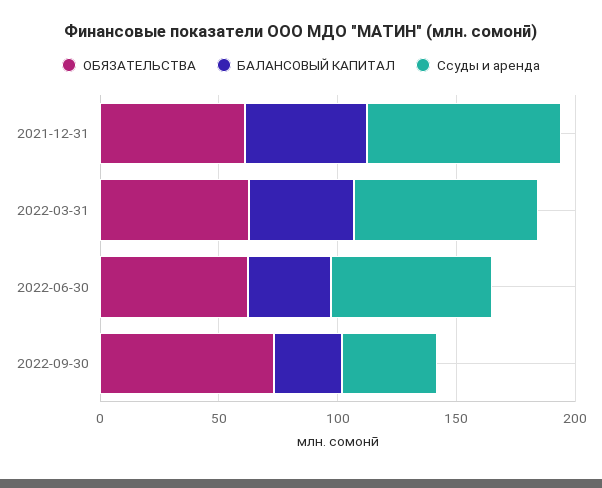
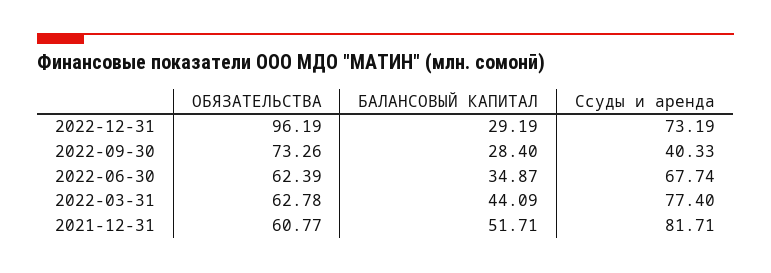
ОБЯЗАТЕЛЬСТВА, 2022-12-31: none -> 96.19
БАЛАНСОВЫЙ КАПИТАЛ, 2022-12-31: none -> 29.19
Ссуды и аренда, 2022-12-31: none -> 73.19

